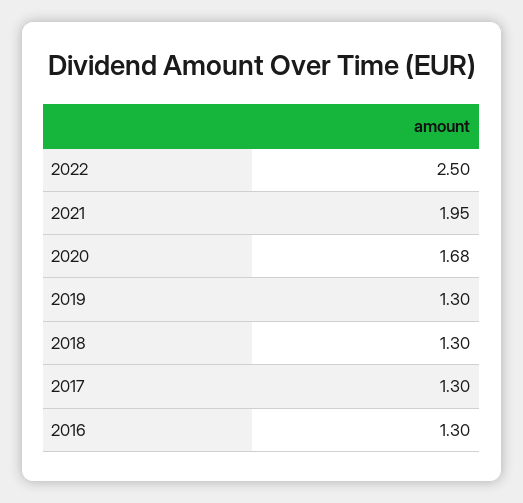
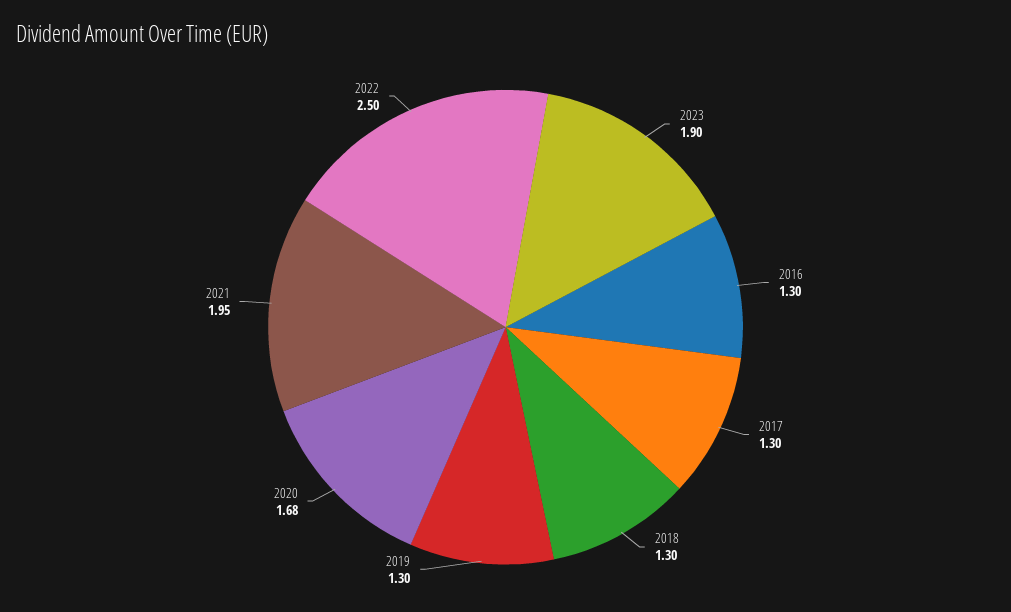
2023: none -> 1.9

